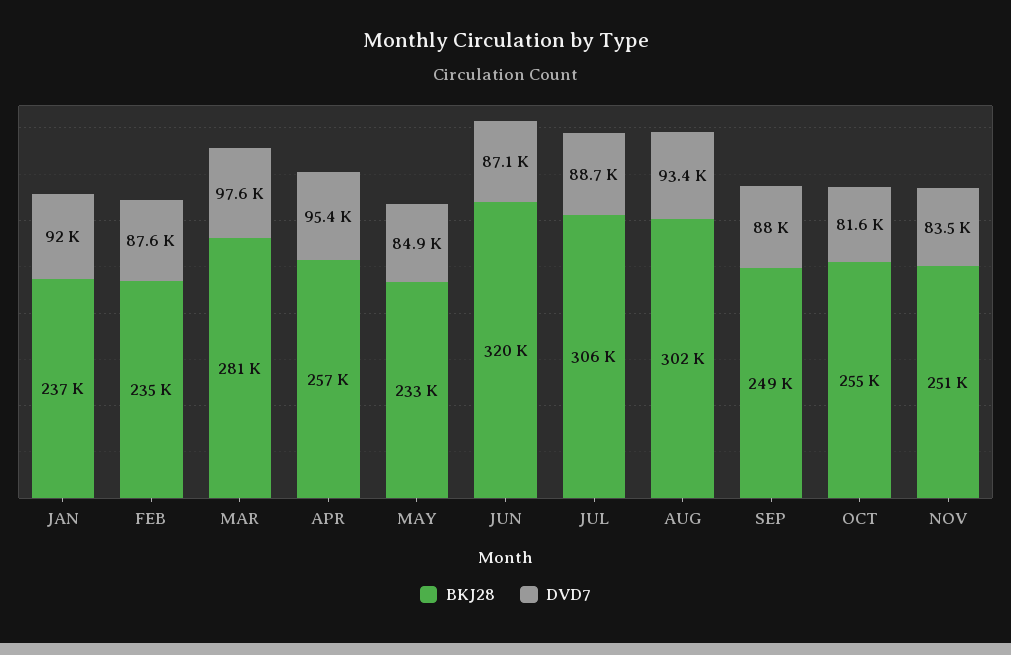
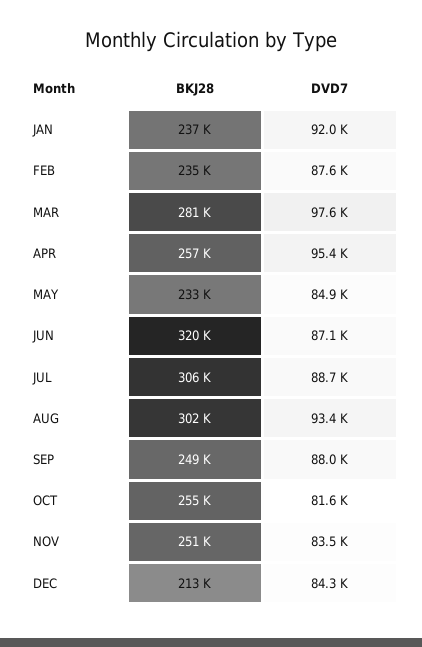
BKJ28, DEC: none -> 213000
DVD7, DEC: none -> 84300

